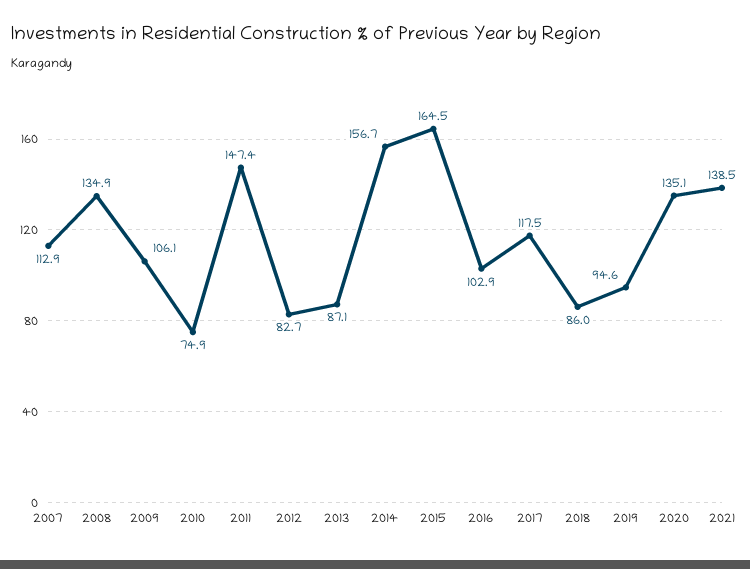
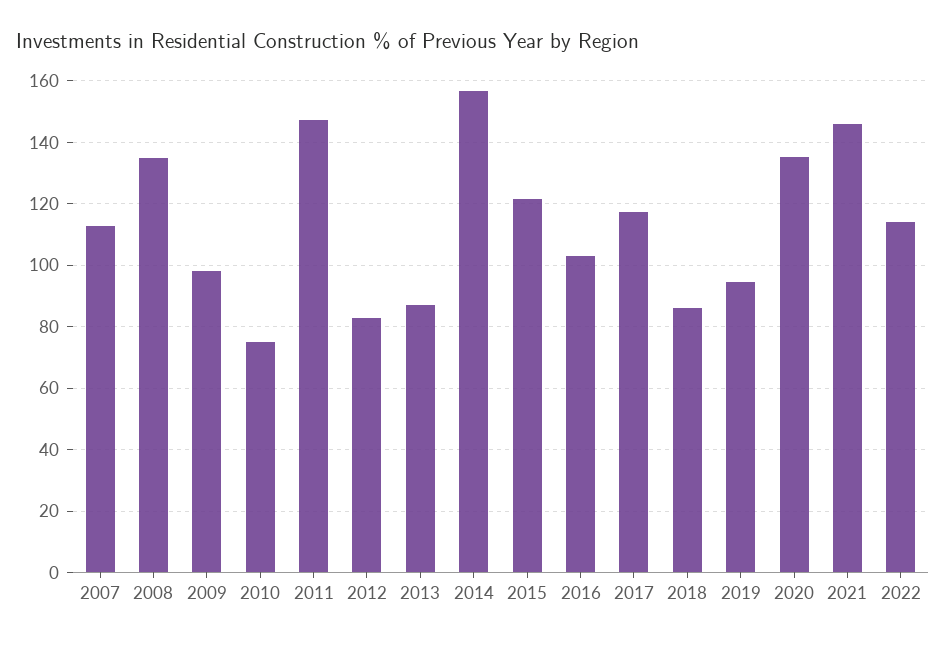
2009: 106.1 -> 98
2015: 164.5 -> 122
2021: 138.5 -> 146
2022: none -> 114

